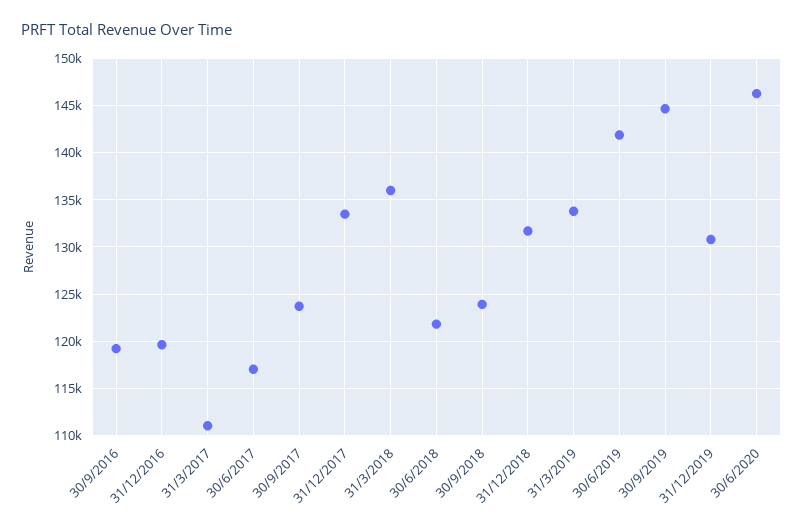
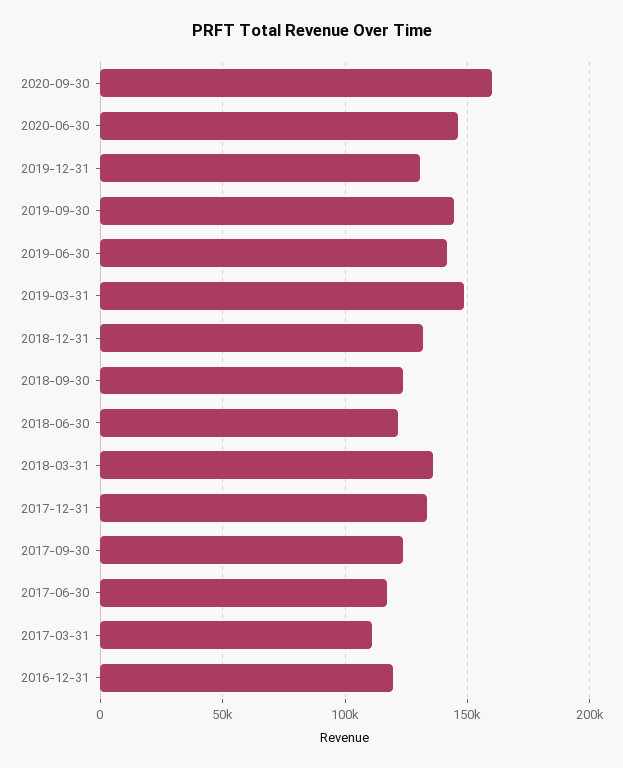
30/9/2016: 119000 -> none
31/3/2019: 134000 -> 150000
2020-09-30: none -> 160000

